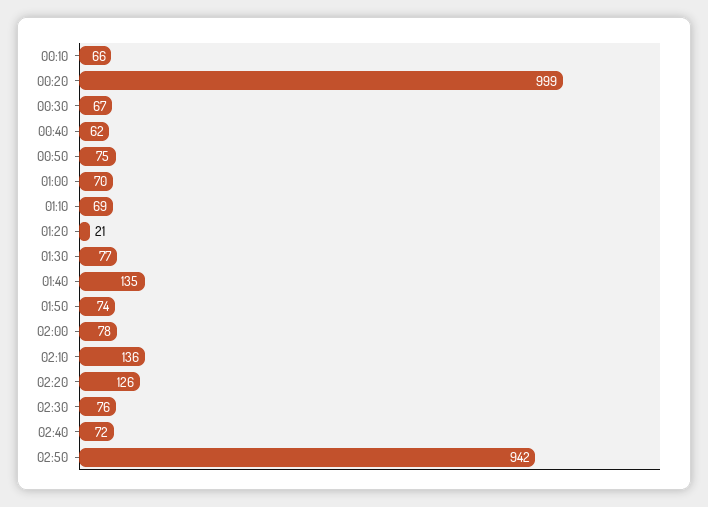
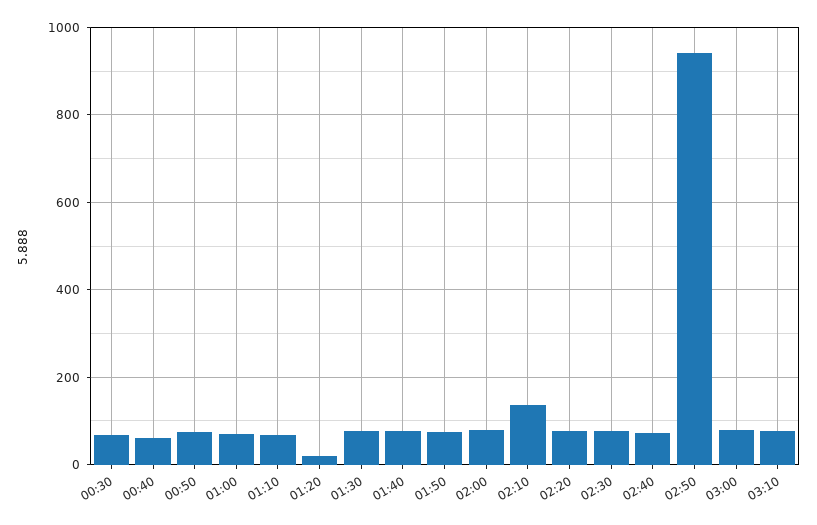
00:10: 66 -> none
00:20: 999 -> none
01:40: 135 -> 80
02:20: 126 -> 80
03:00: none -> 80
03:10: none -> 80

